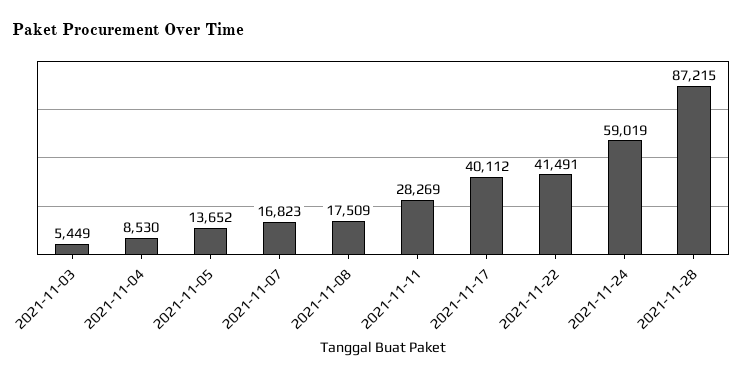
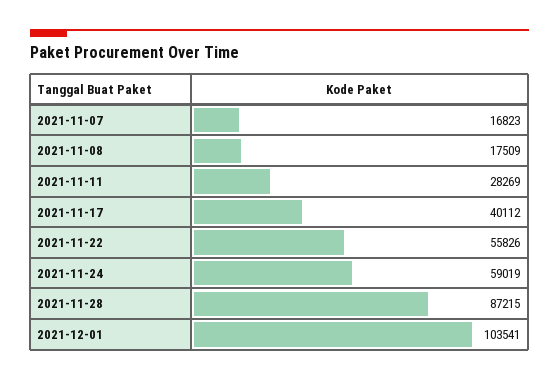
2021-11-03: 5449 -> none
2021-11-04: 8530 -> none
2021-11-05: 13652 -> none
2021-11-22: 41491 -> 55826
2021-12-01: none -> 103541

